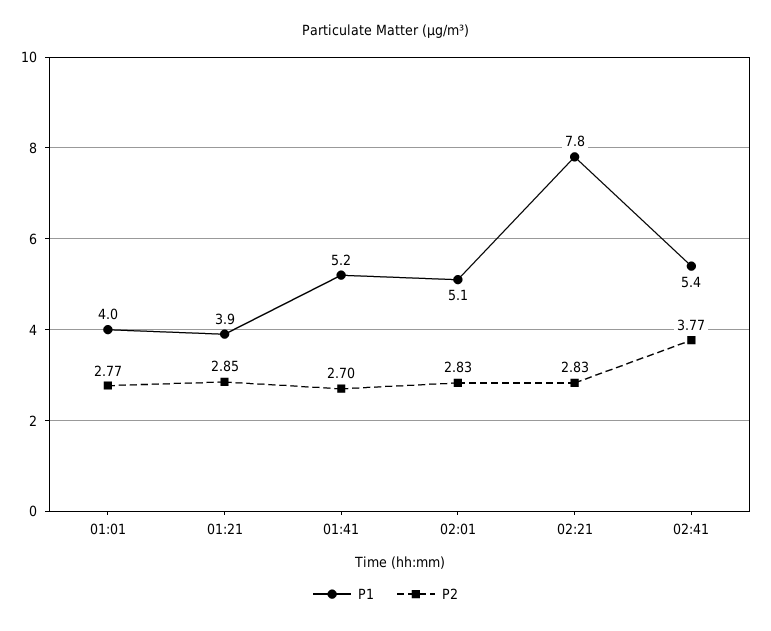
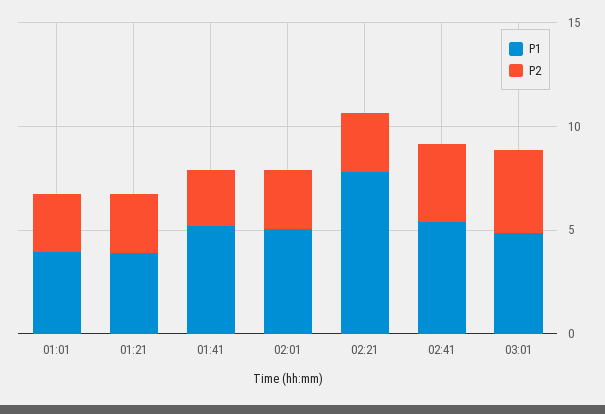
P1, 03:01: none -> 5
P2, 03:01: none -> 4

